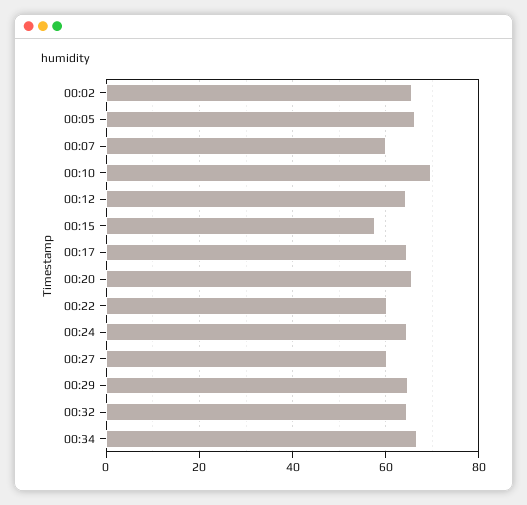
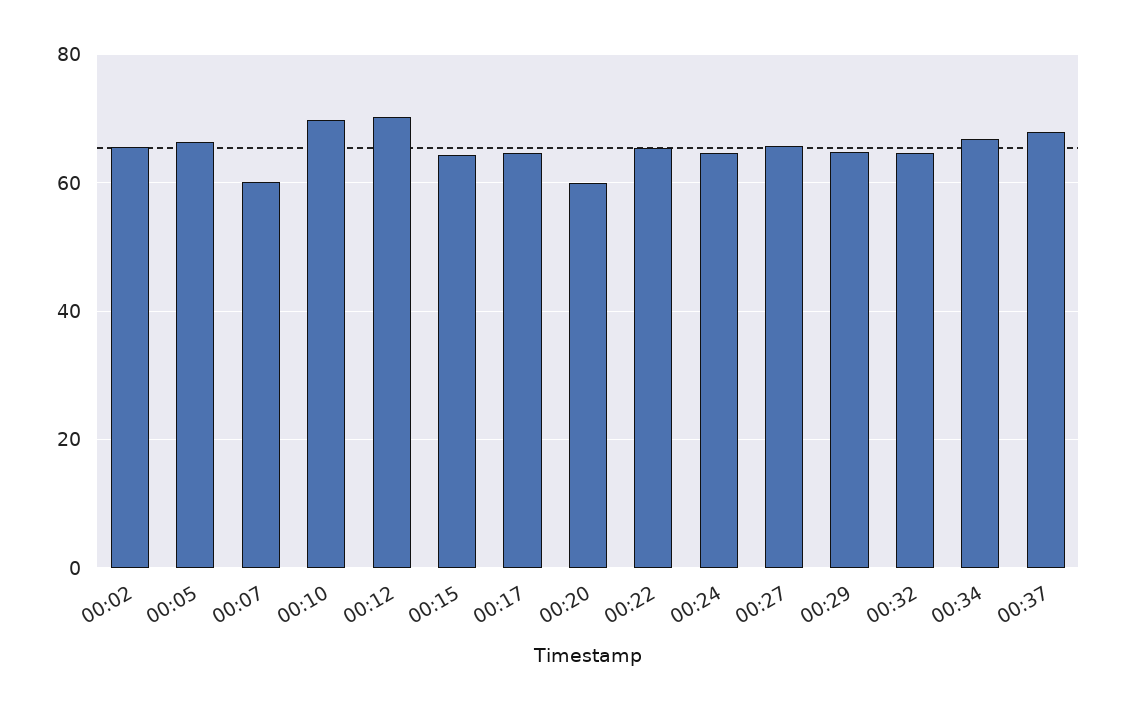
00:12: 64 -> 70
00:15: 58 -> 64
00:20: 66 -> 60
00:22: 60 -> 66
00:27: 60 -> 66
00:37: none -> 68

